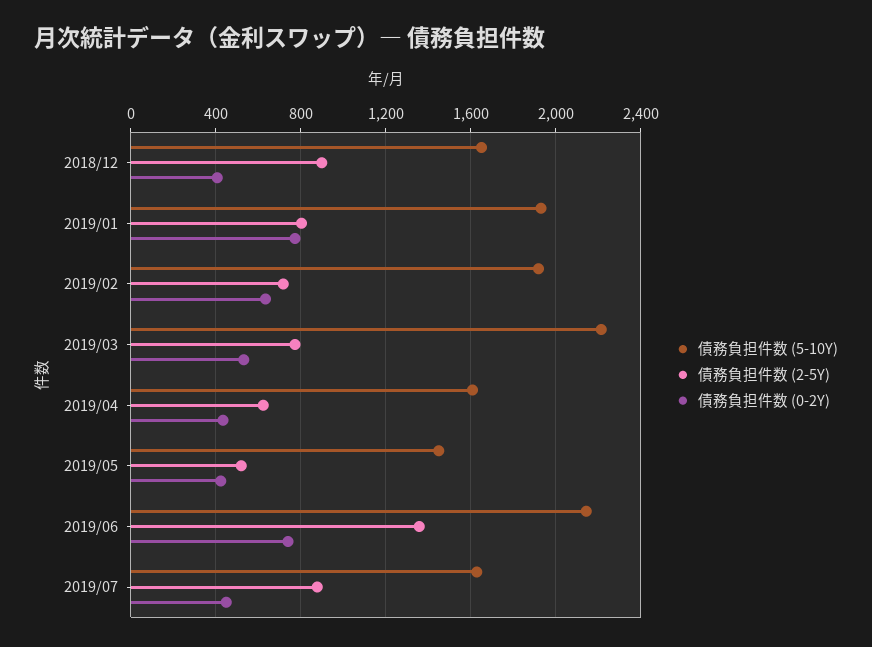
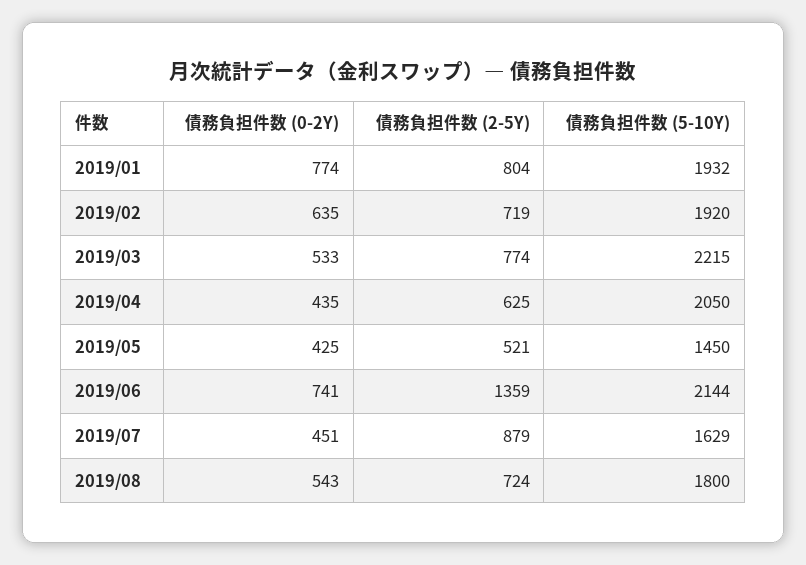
債務負担件数 (5-10Y), 2018/12: 1650 -> none
債務負担件数 (2-5Y), 2018/12: 900 -> none
債務負担件数 (0-2Y), 2018/12: 400 -> none
債務負担件数 (5-10Y), 2019/04: 1600 -> 2050
債務負担件数 (0-2Y), 2019/08: none -> 543
債務負担件数 (2-5Y), 2019/08: none -> 724
債務負担件数 (5-10Y), 2019/08: none -> 1800

